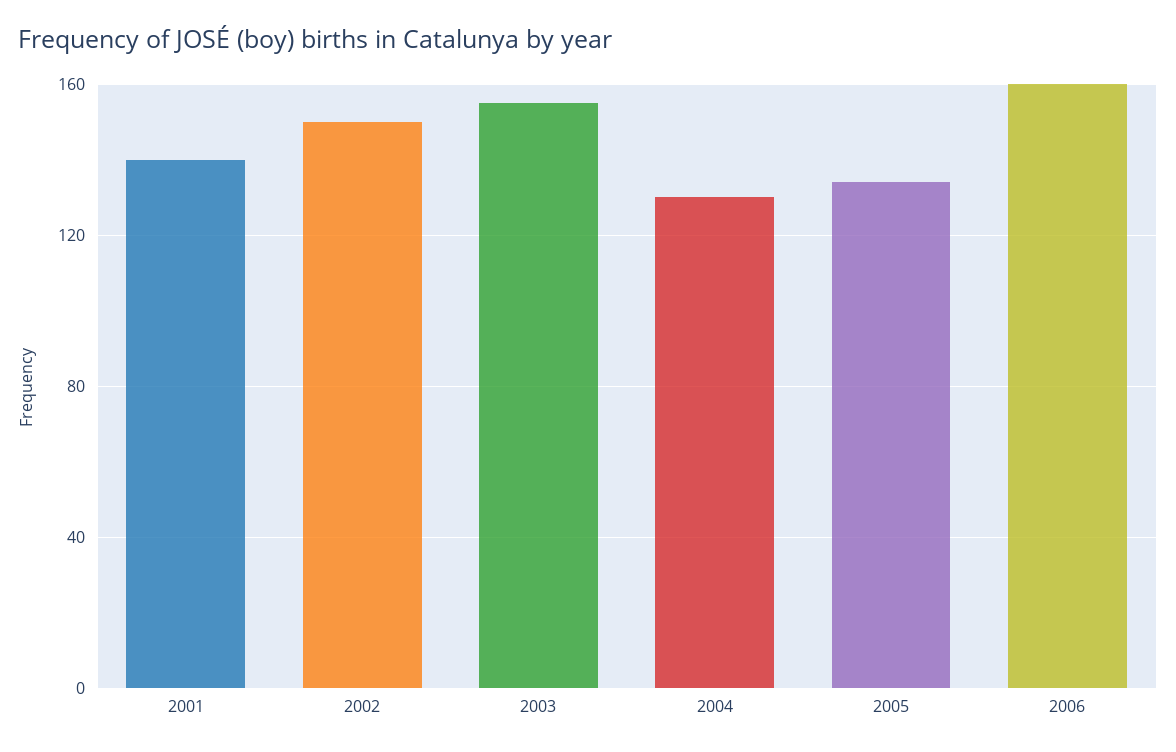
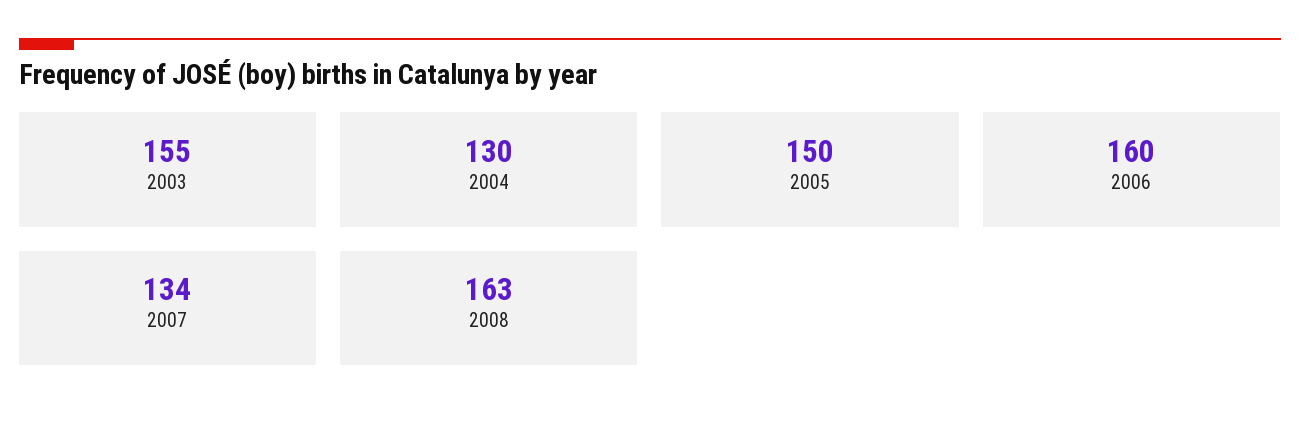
2001: 140 -> none
2002: 150 -> none
2005: 135 -> 150
2007: none -> 134
2008: none -> 163

